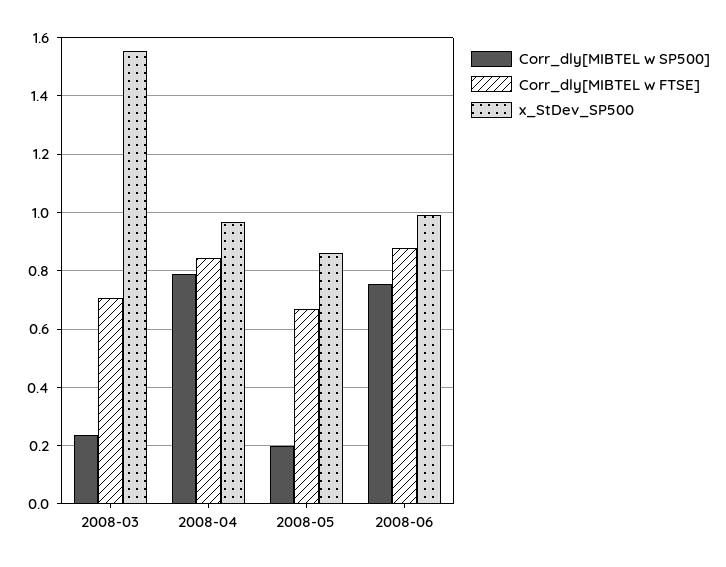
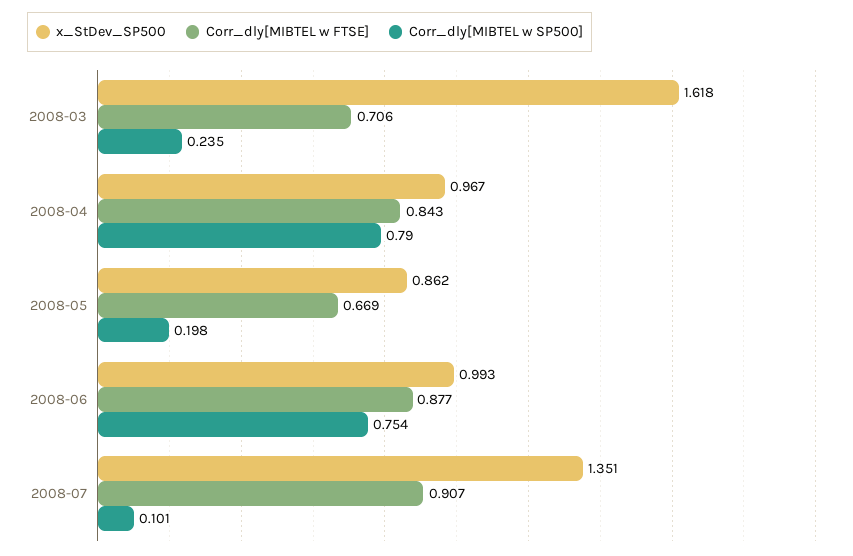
x_StDev_SP500, 2008-03: 1.55 -> 1.618
x_StDev_SP500, 2008-07: none -> 1.351
Corr_dly[MIBTEL w FTSE], 2008-07: none -> 0.907
Corr_dly[MIBTEL w SP500], 2008-07: none -> 0.101

